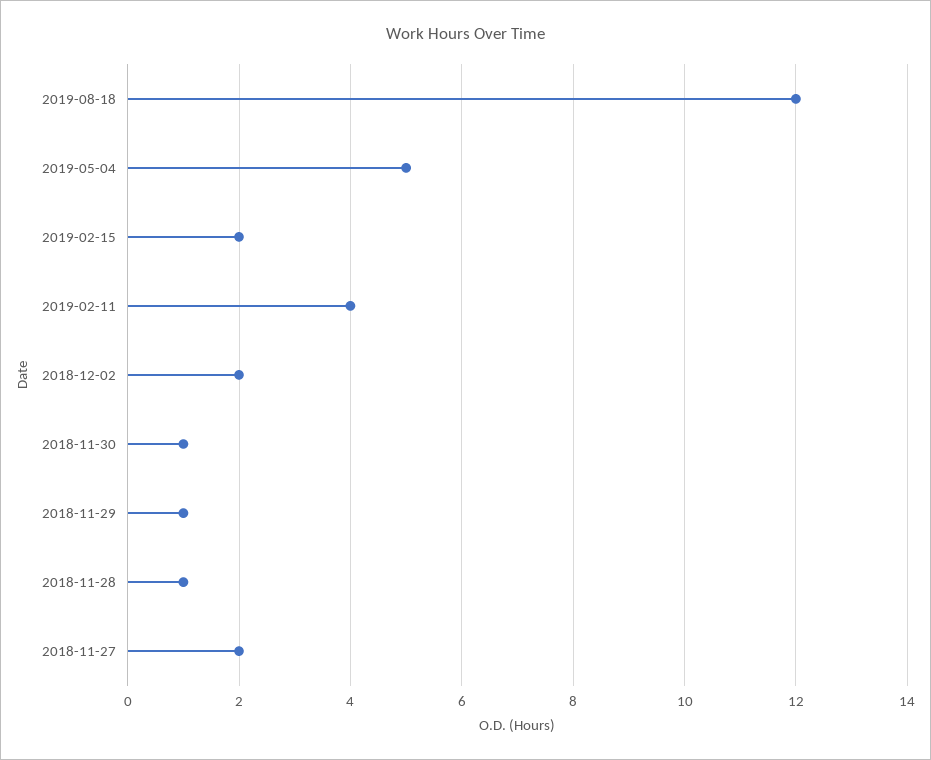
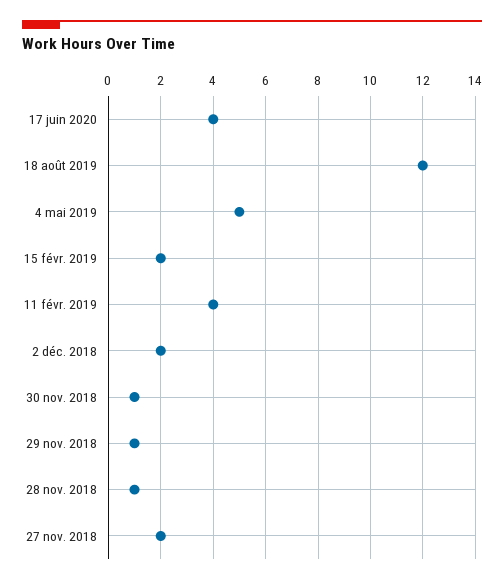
17 juin 2020: none -> 4

